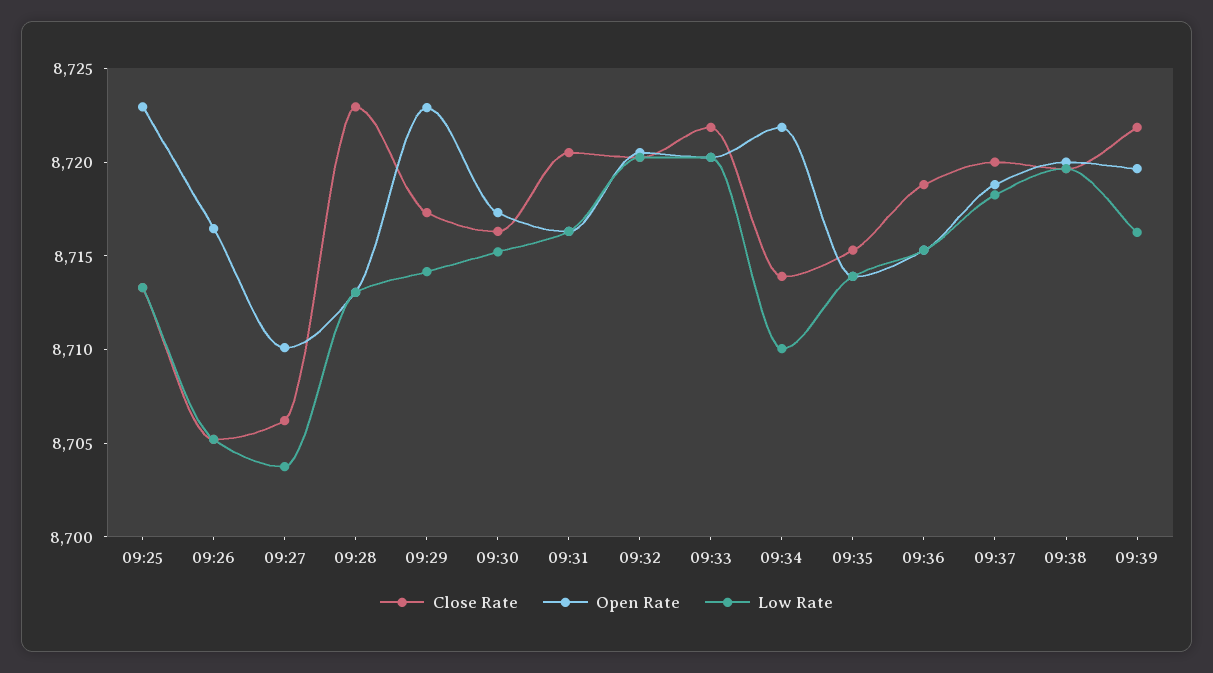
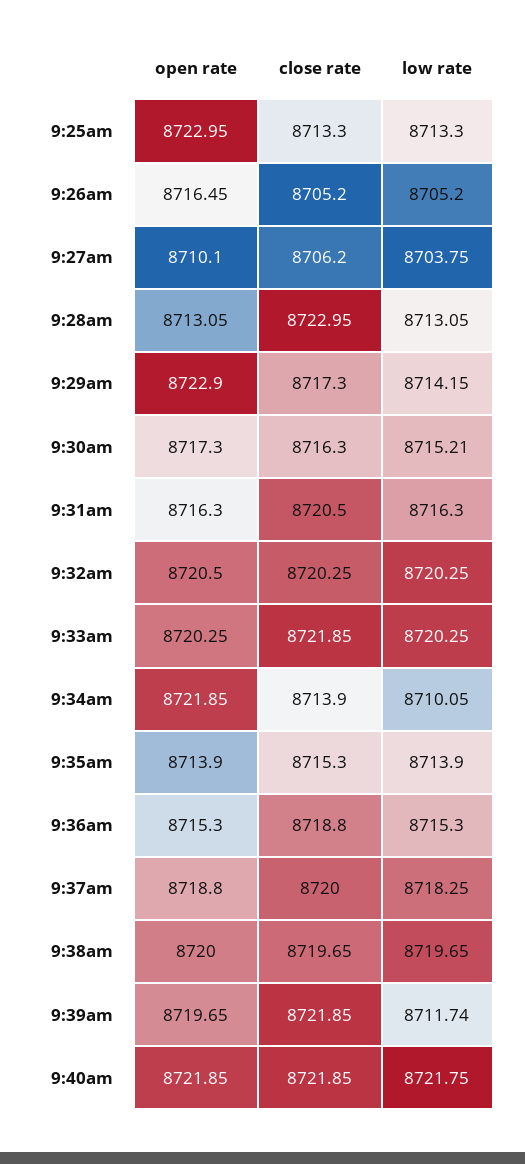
Low Rate, 09:39: 8716 -> 8711.74
Open Rate, 9:40am: none -> 8721.85
Close Rate, 9:40am: none -> 8721.85
Low Rate, 9:40am: none -> 8721.75

